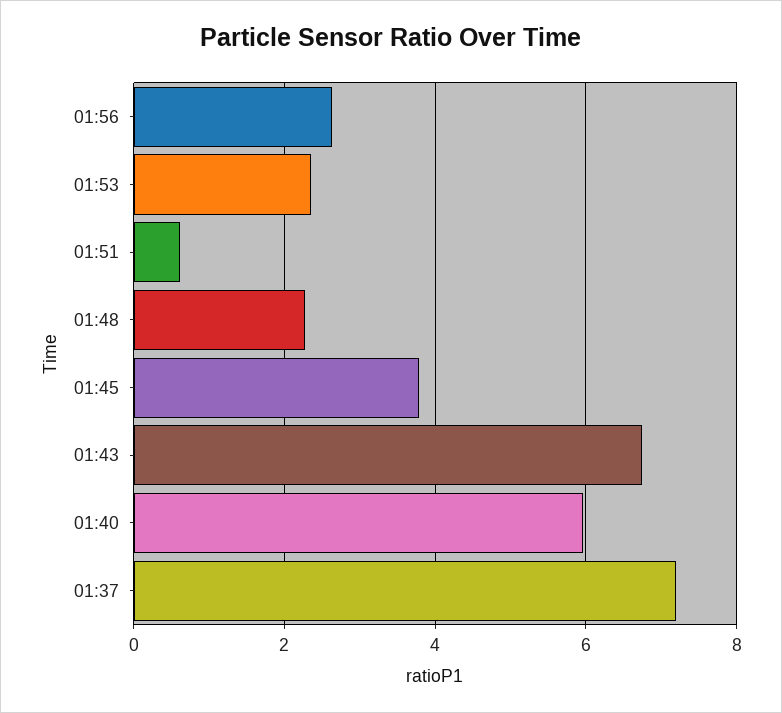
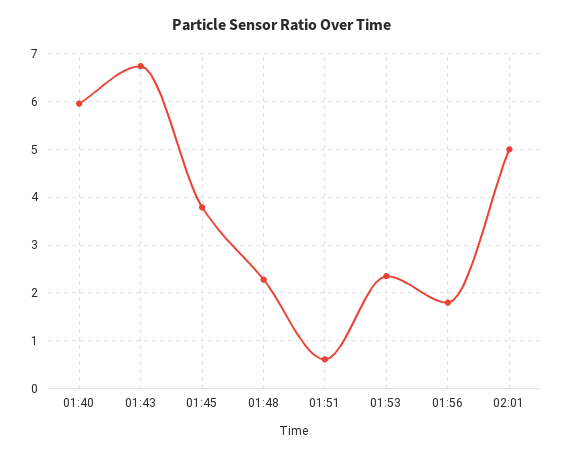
01:56: 2.6 -> 1.8
01:37: 7.2 -> none
02:01: none -> 5

